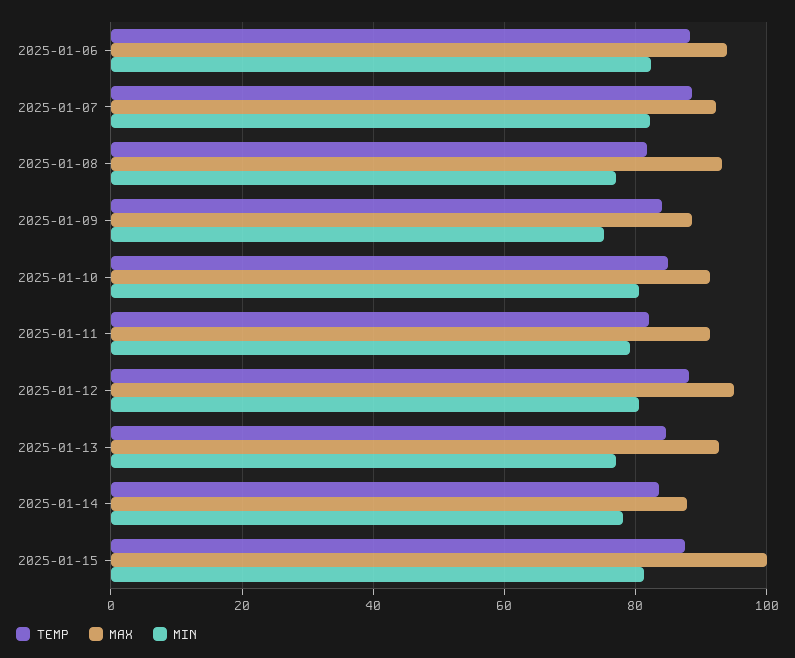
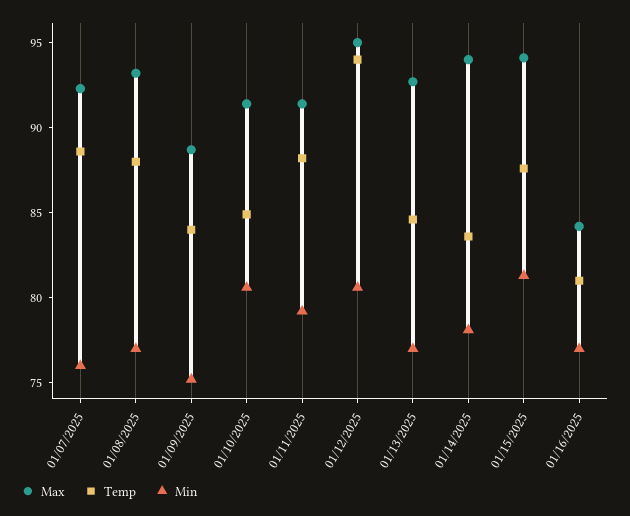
TEMP, 2025-01-06: 88 -> none
MAX, 2025-01-06: 94 -> none
MIN, 2025-01-06: 82 -> none
MIN, 2025-01-07: 82 -> 76
TEMP, 2025-01-08: 82 -> 88
TEMP, 2025-01-11: 82 -> 88
TEMP, 2025-01-12: 88 -> 94
MAX, 2025-01-14: 88 -> 94
MAX, 2025-01-15: 100 -> 94
MAX, 01/16/2025: none -> 84
TEMP, 01/16/2025: none -> 81
MIN, 01/16/2025: none -> 77

